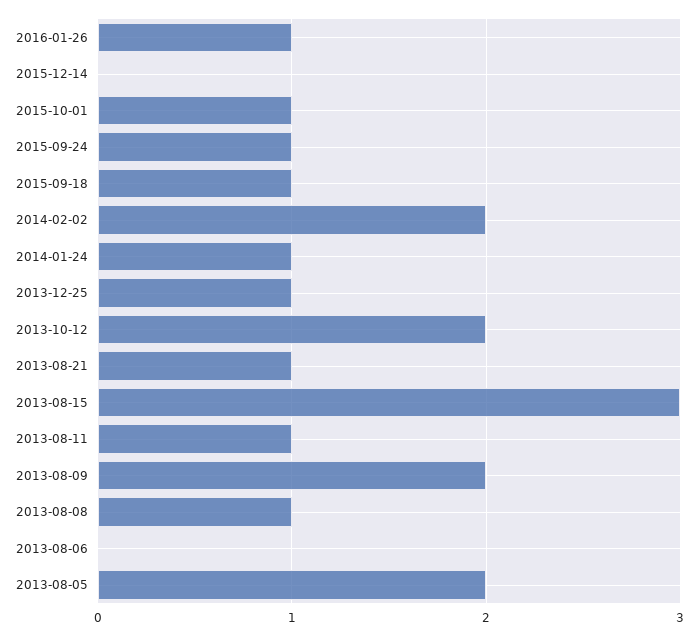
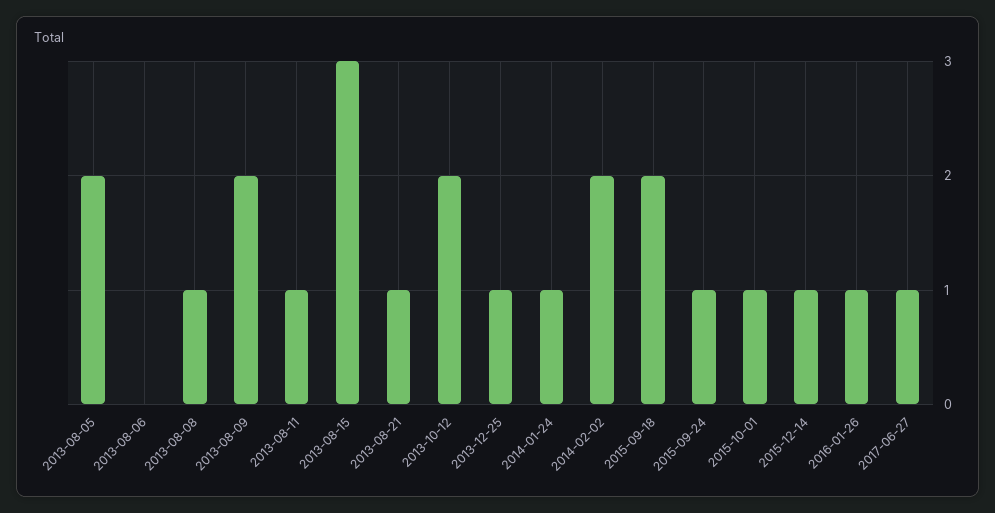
2015-12-14: 0 -> 1
2015-09-18: 1 -> 2
2017-06-27: none -> 1

